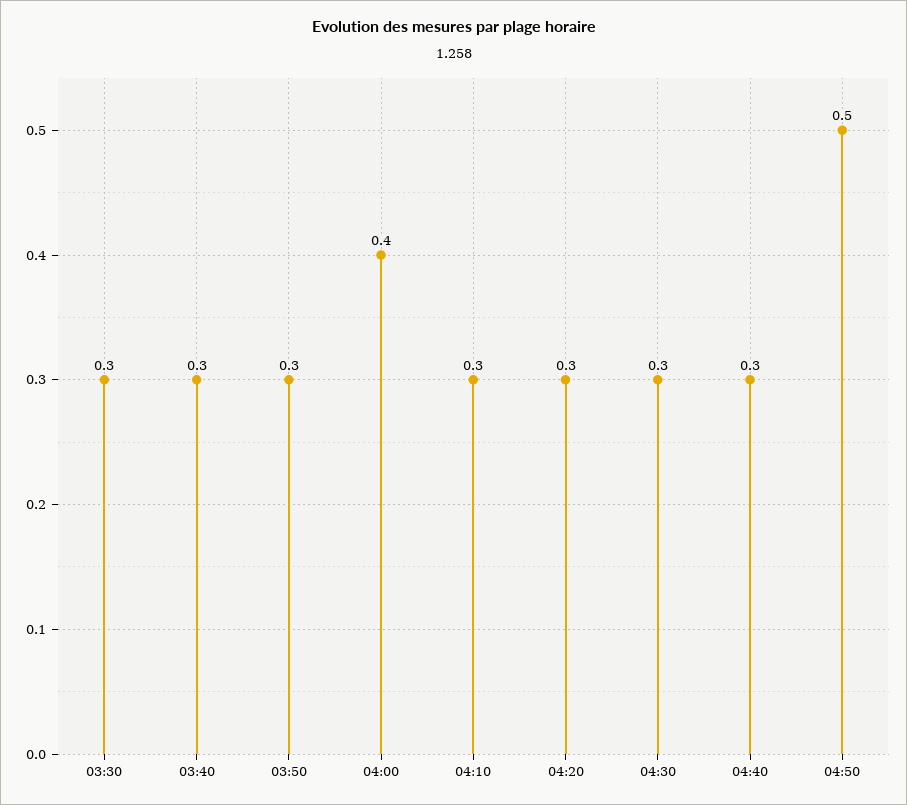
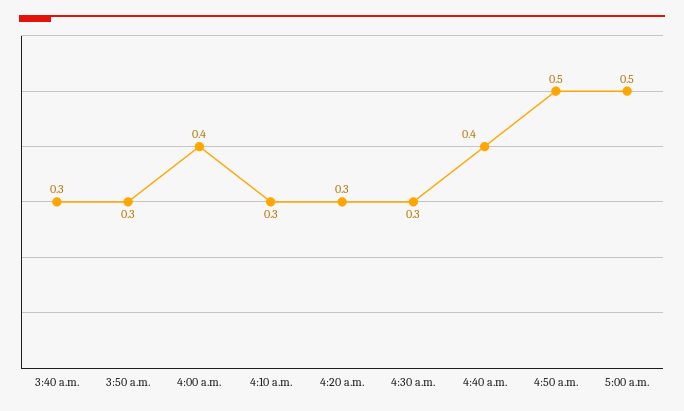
03:30: 0.3 -> none
04:40: 0.3 -> 0.4
5:00 a.m.: none -> 0.5

